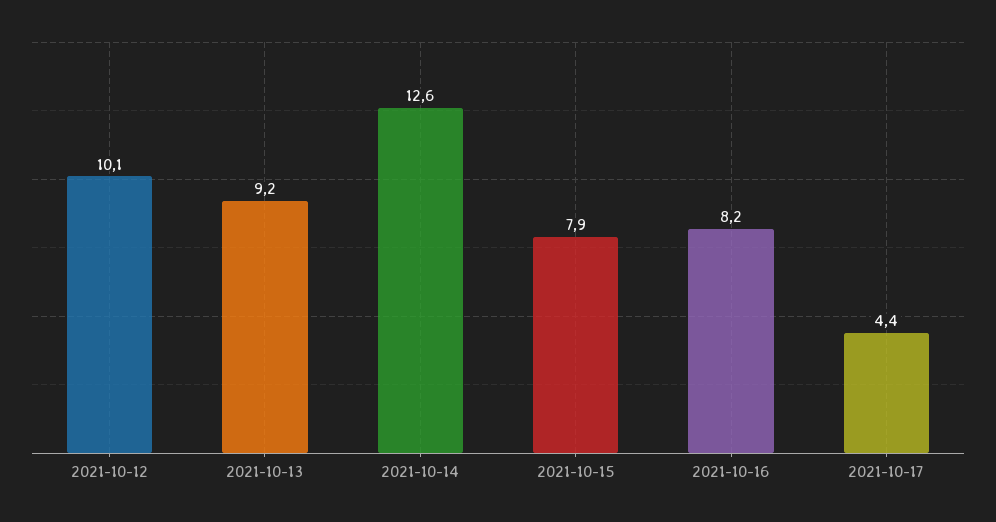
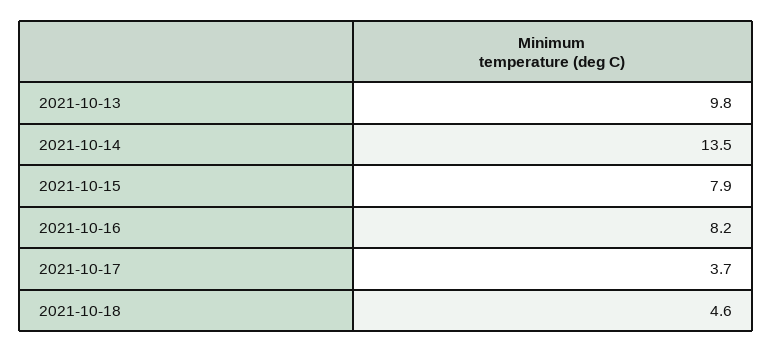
2021-10-12: 10.1 -> none
2021-10-13: 9.2 -> 9.8
2021-10-14: 12.6 -> 13.5
2021-10-17: 4.4 -> 3.7
2021-10-18: none -> 4.6

